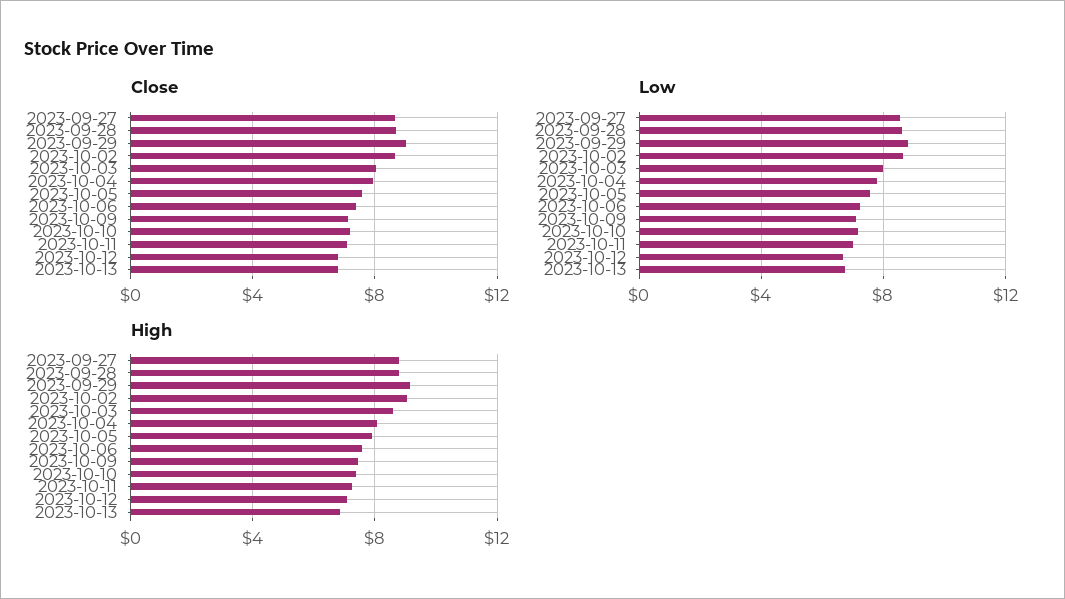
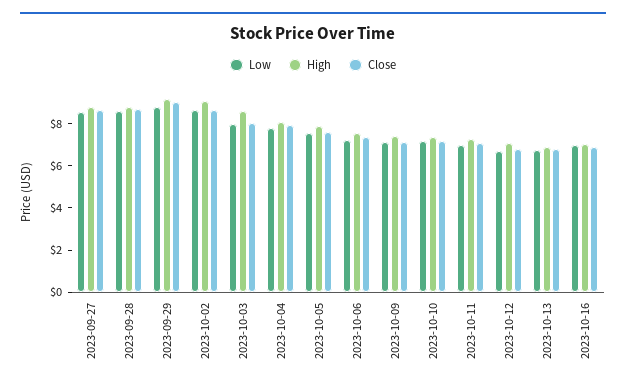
Low, 2023-10-16: none -> 7
High, 2023-10-16: none -> 7
Close, 2023-10-16: none -> 7

